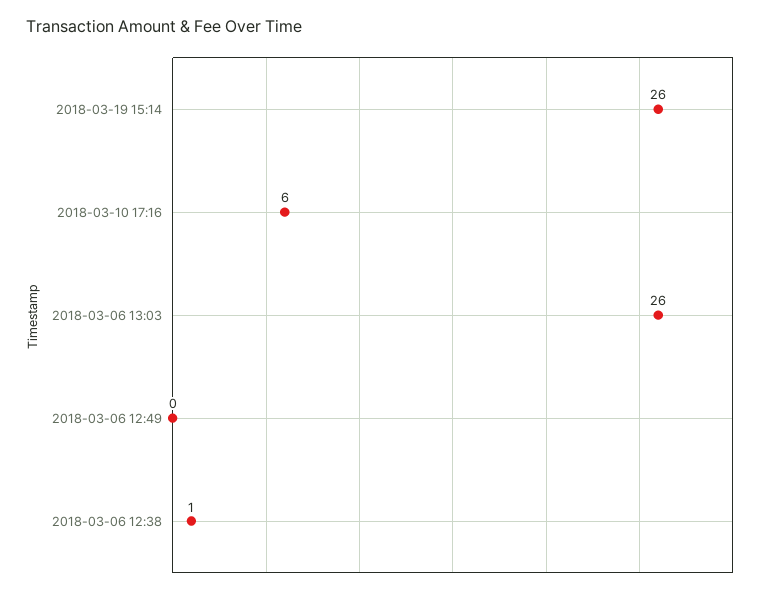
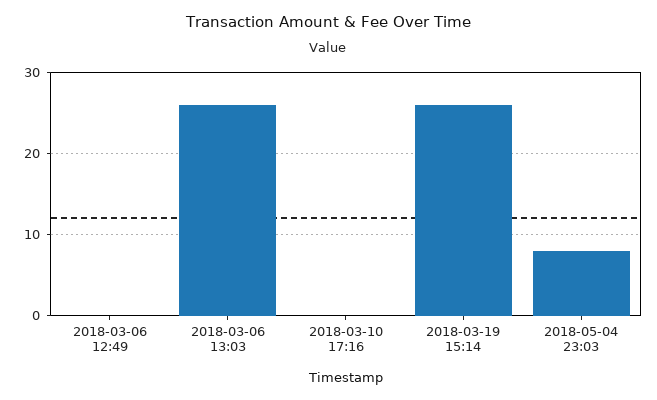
2018-03-10 17:16: 6 -> 0
2018-03-06 12:38: 1 -> none
2018-05-04 23:03: none -> 8

